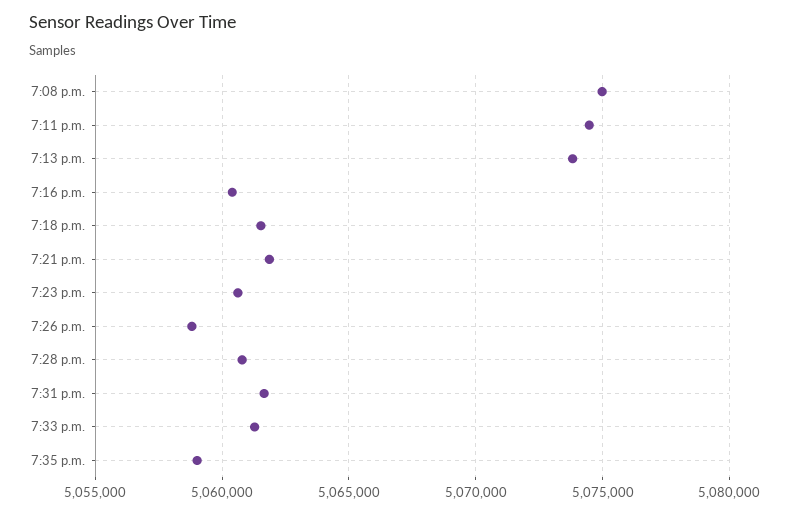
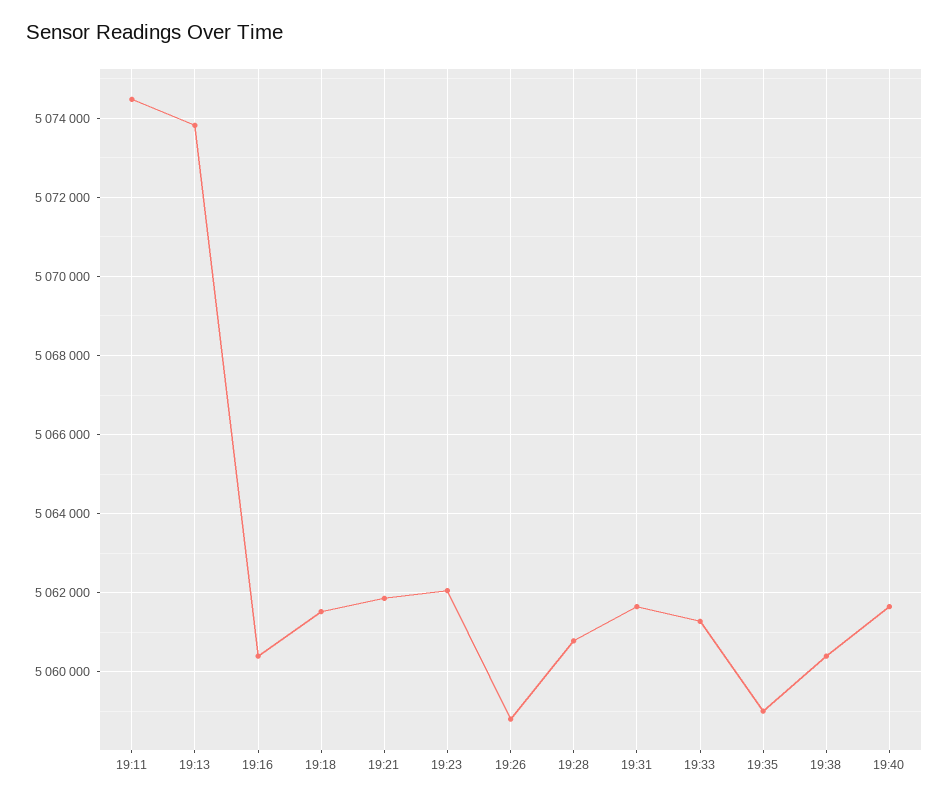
7:08 p.m.: 5075000 -> none
7:23 p.m.: 5060500 -> 5062000
19:38: none -> 5060400
19:40: none -> 5061600

